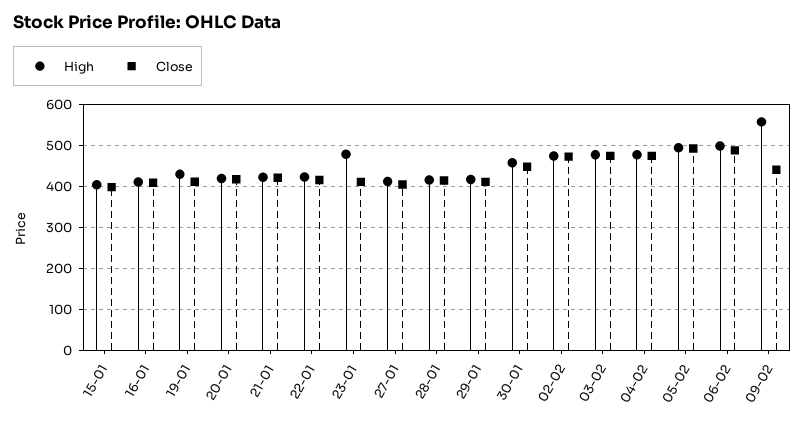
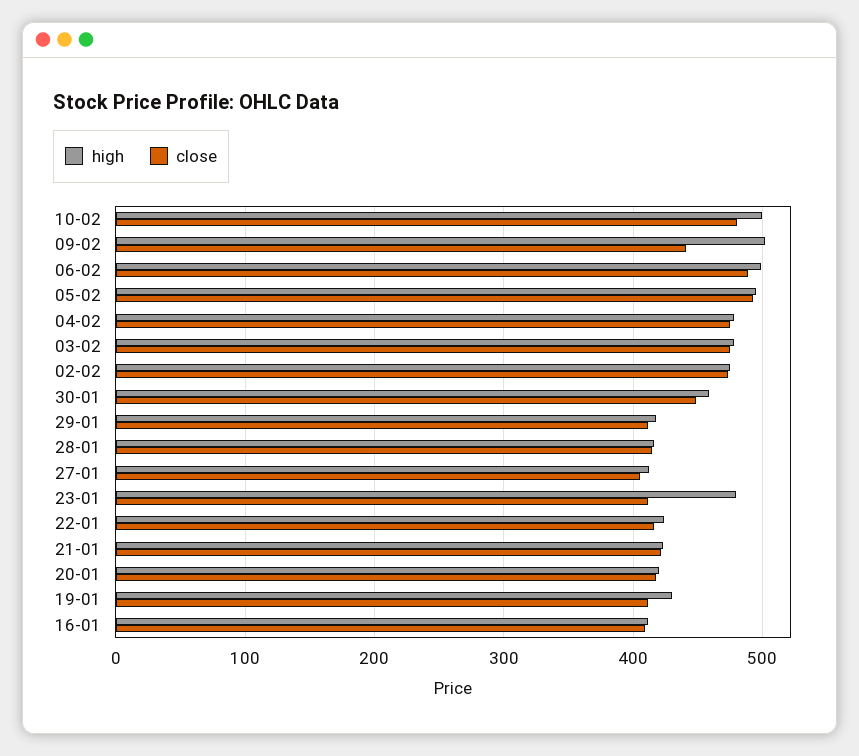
High, 15-01: 400 -> none
Close, 15-01: 400 -> none
High, 09-02: 560 -> 500
High, 10-02: none -> 500
Close, 10-02: none -> 480

